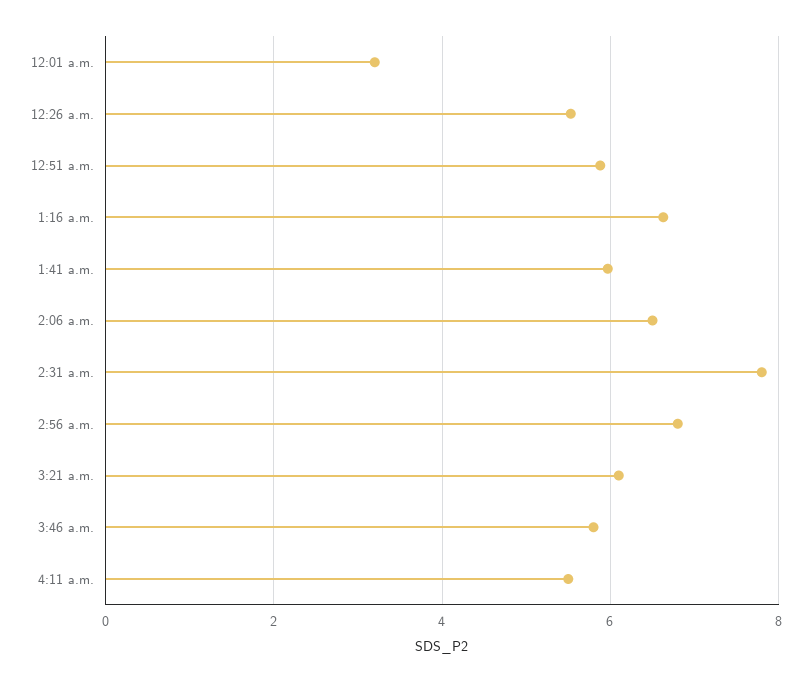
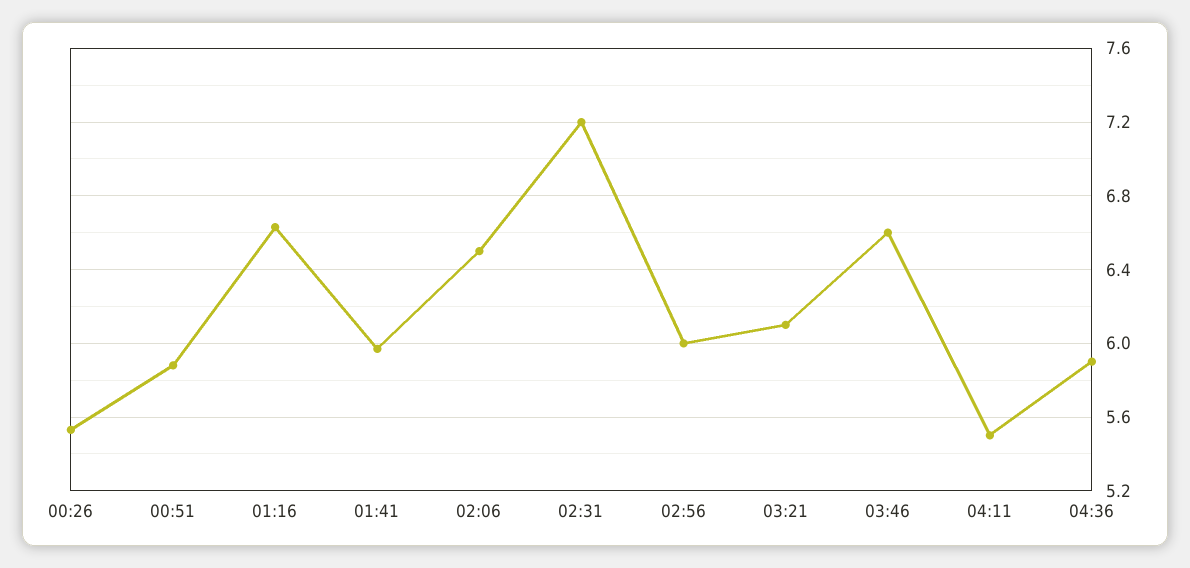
12:01 a.m.: 3.2 -> none
2:31 a.m.: 7.8 -> 7.2
2:56 a.m.: 6.8 -> 6
3:46 a.m.: 5.8 -> 6.6
04:36: none -> 5.9

